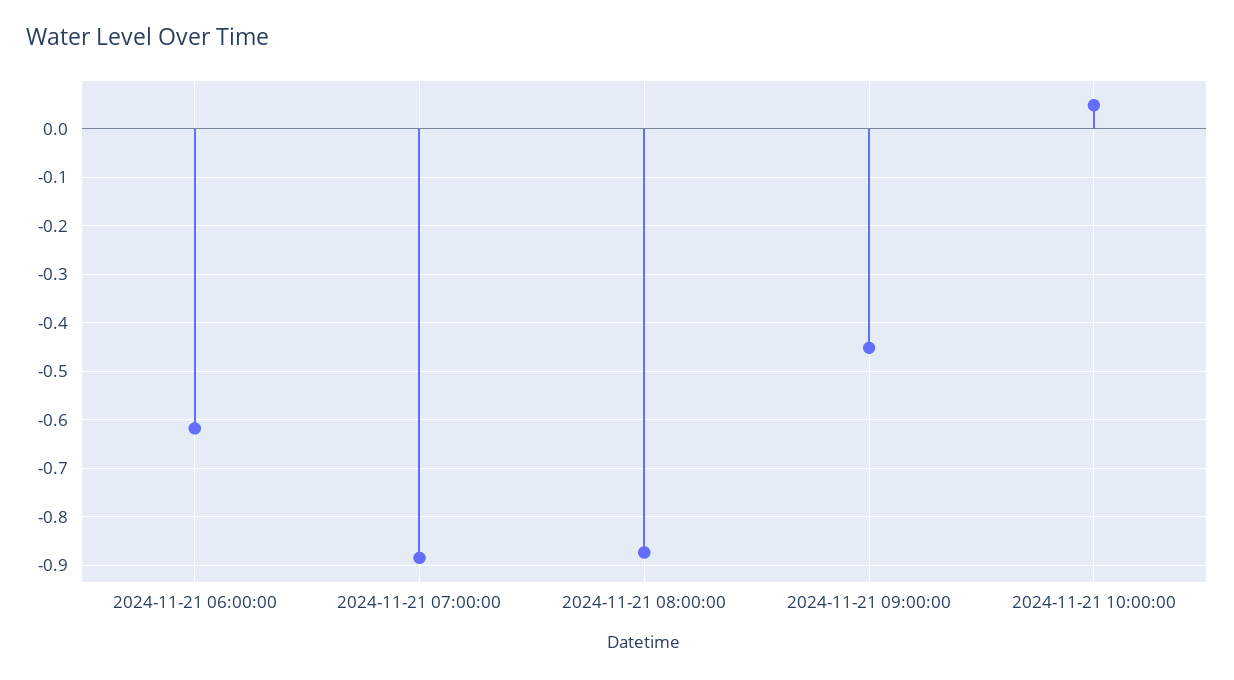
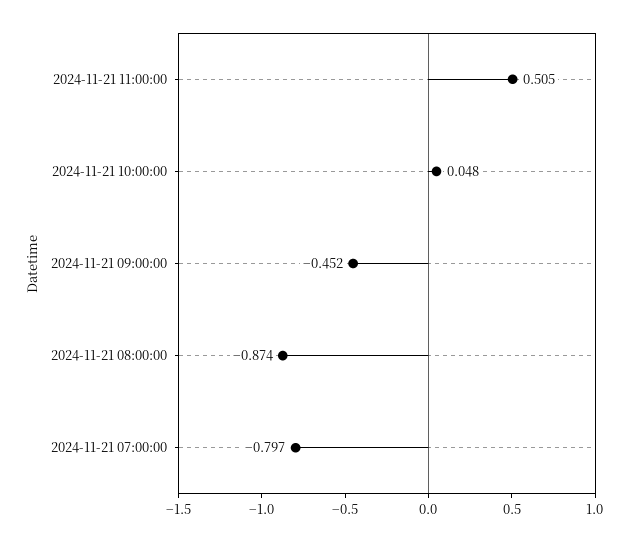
2024-11-21 06:00:00: -0.62 -> none
2024-11-21 07:00:00: -0.88 -> -0.797
2024-11-21 11:00:00: none -> 0.505

